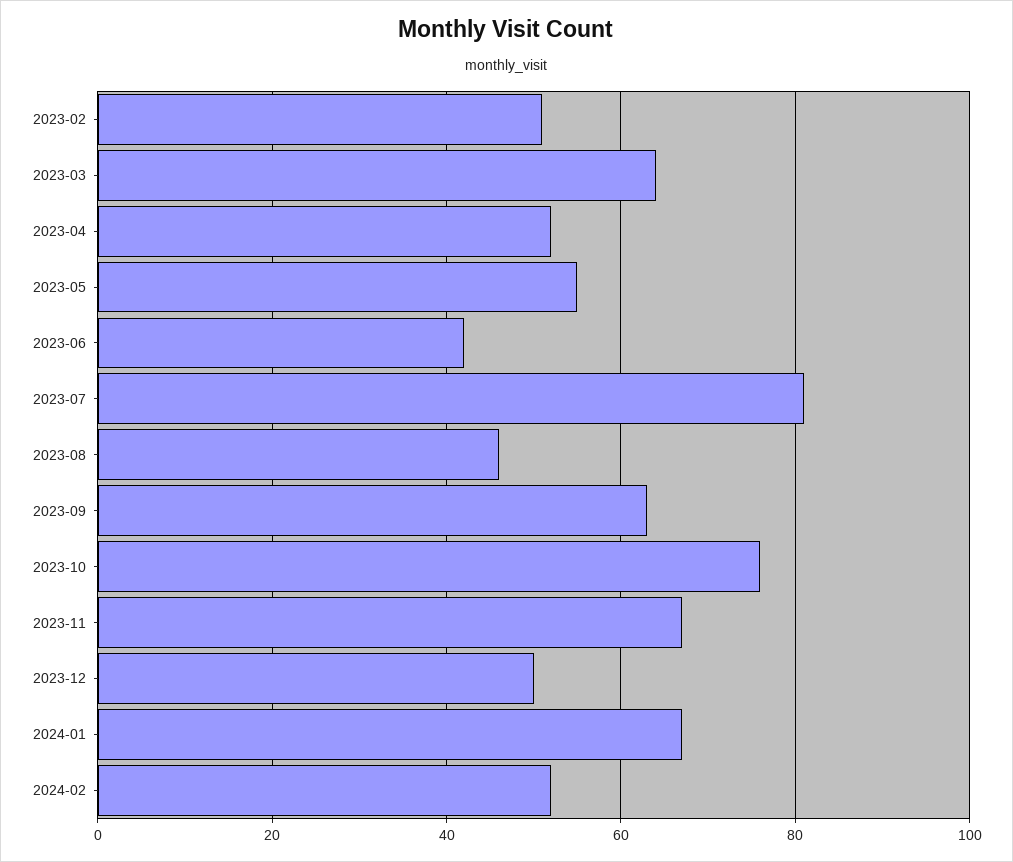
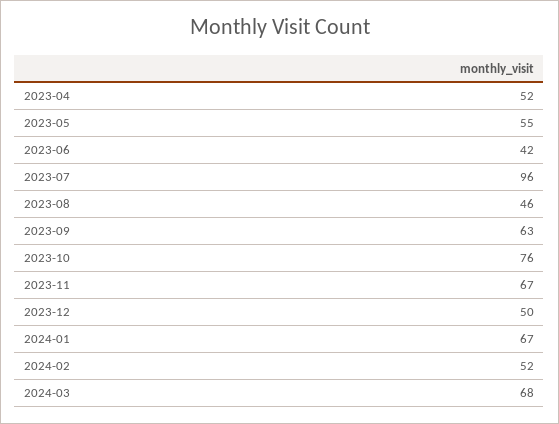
2023-02: 50 -> none
2023-03: 65 -> none
2023-07: 80 -> 96
2024-03: none -> 68

